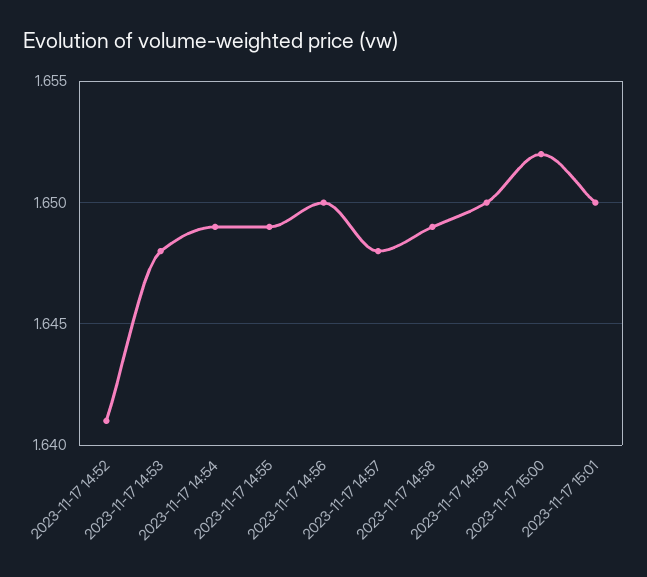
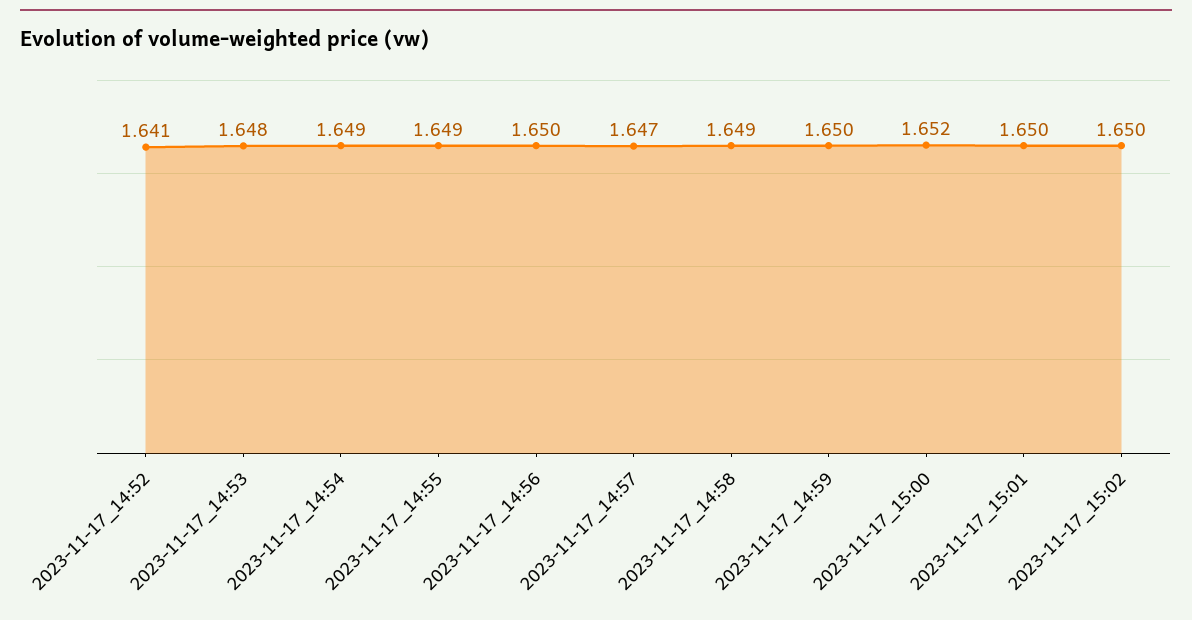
2023-11-17 14:57: 1.648 -> 1.647
2023-11-17_15:02: none -> 1.65

